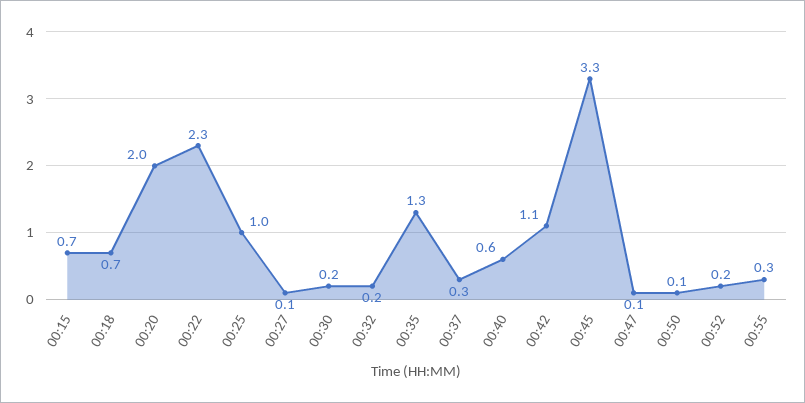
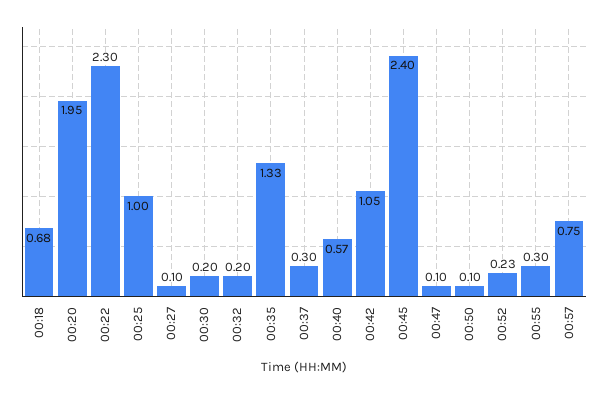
00:15: 0.7 -> none
00:45: 3.3 -> 2.4
00:57: none -> 0.75

